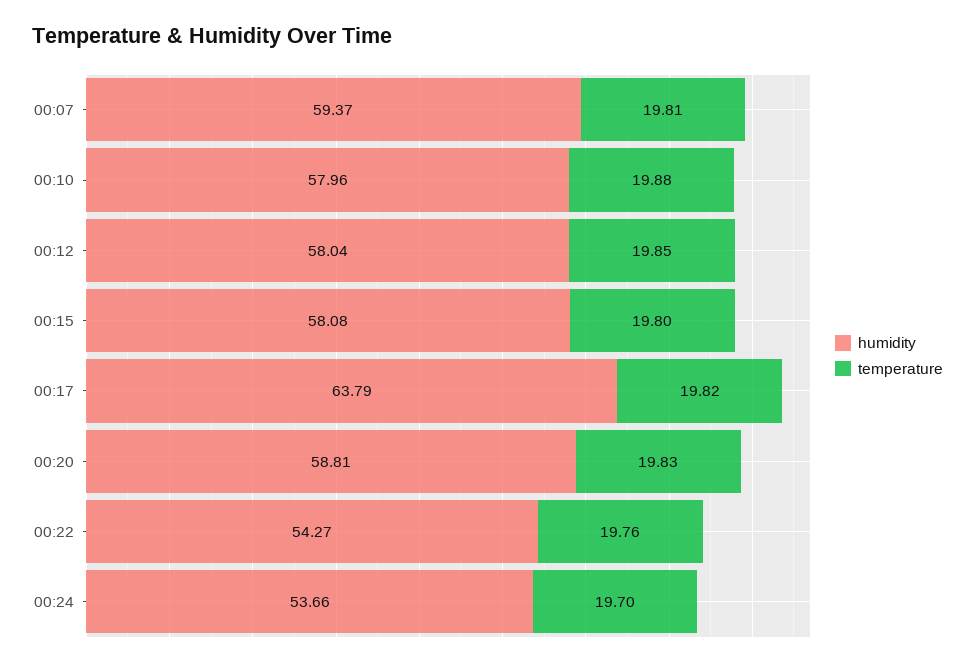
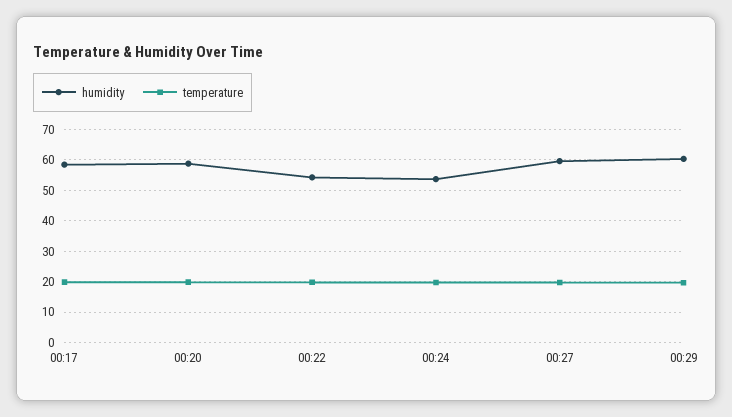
humidity, 00:07: 59.37 -> none
temperature, 00:07: 19.81 -> none
humidity, 00:10: 57.96 -> none
temperature, 00:10: 19.88 -> none
humidity, 00:12: 58.04 -> none
temperature, 00:12: 19.85 -> none
humidity, 00:15: 58.08 -> none
temperature, 00:15: 19.8 -> none
humidity, 00:17: 63.79 -> 58
humidity, 00:27: none -> 60
temperature, 00:27: none -> 20
humidity, 00:29: none -> 60
temperature, 00:29: none -> 20

